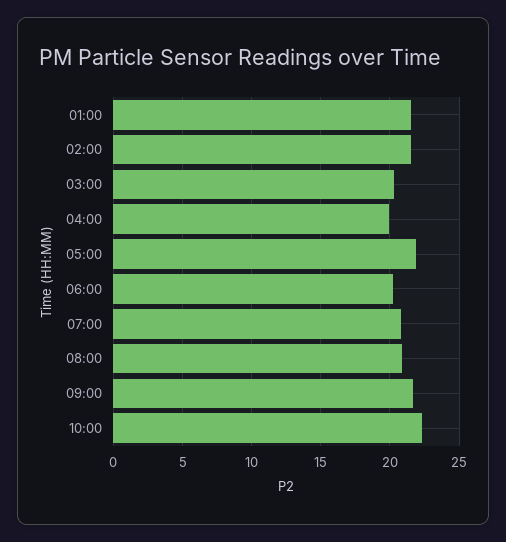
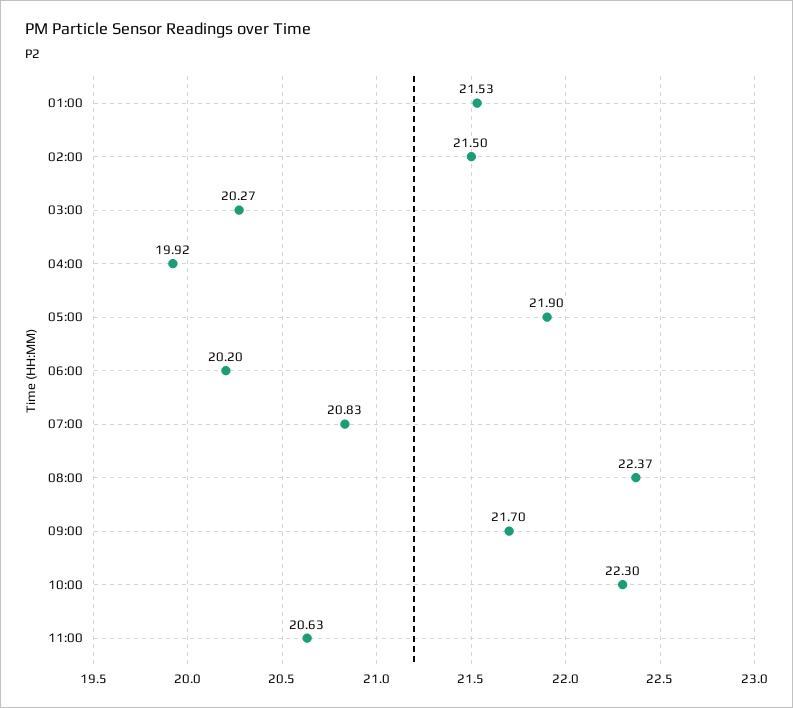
08:00: 21 -> 22.37
11:00: none -> 20.63

